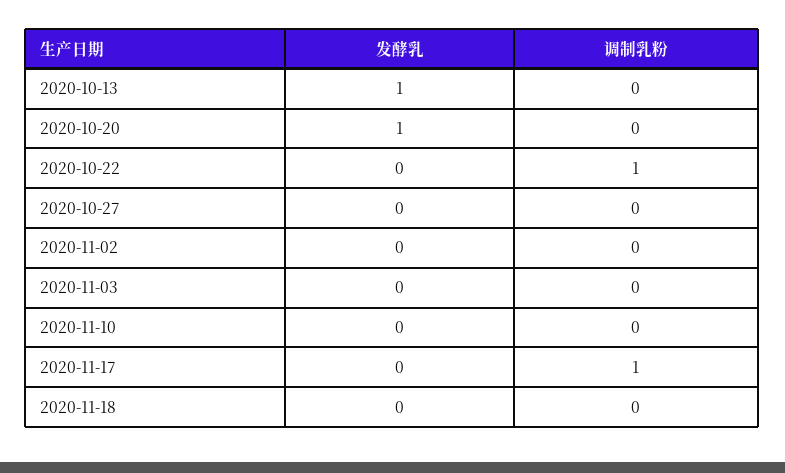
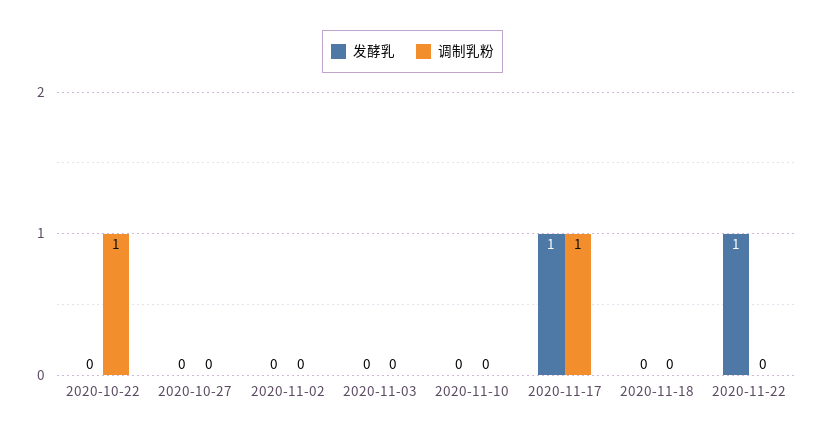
发酵乳, 2020-10-13: 1 -> none
调制乳粉, 2020-10-13: 0 -> none
发酵乳, 2020-10-20: 1 -> none
调制乳粉, 2020-10-20: 0 -> none
发酵乳, 2020-11-17: 0 -> 1
发酵乳, 2020-11-22: none -> 1
调制乳粉, 2020-11-22: none -> 0

